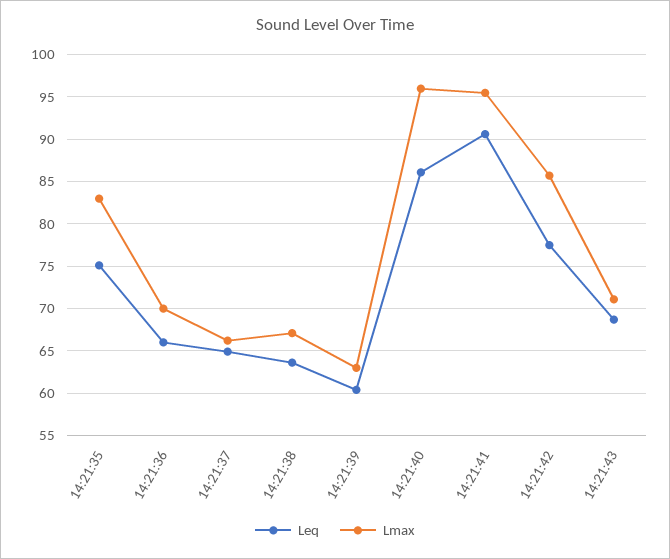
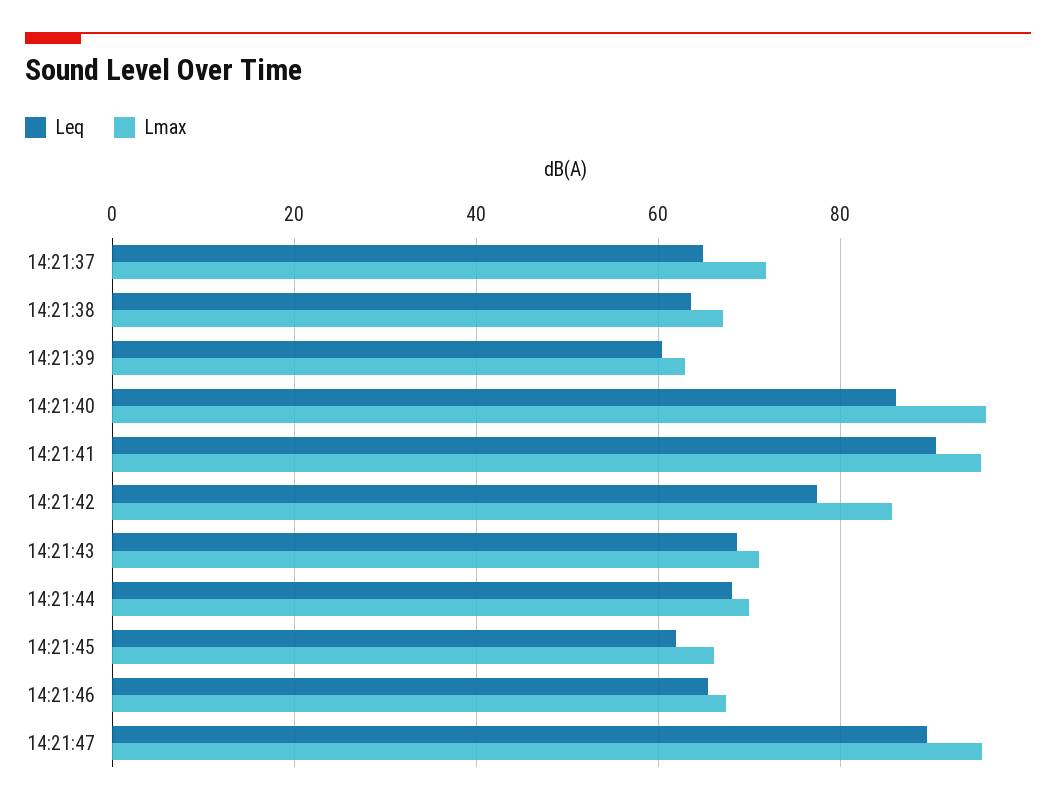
Leq, 14:21:35: 75 -> none
Lmax, 14:21:35: 83 -> none
Leq, 14:21:36: 66 -> none
Lmax, 14:21:36: 70 -> none
Lmax, 14:21:37: 66 -> 72
Leq, 14:21:44: none -> 68
Lmax, 14:21:44: none -> 70
Leq, 14:21:45: none -> 62
Lmax, 14:21:45: none -> 66
Leq, 14:21:46: none -> 66
Lmax, 14:21:46: none -> 68
Leq, 14:21:47: none -> 90
Lmax, 14:21:47: none -> 96

